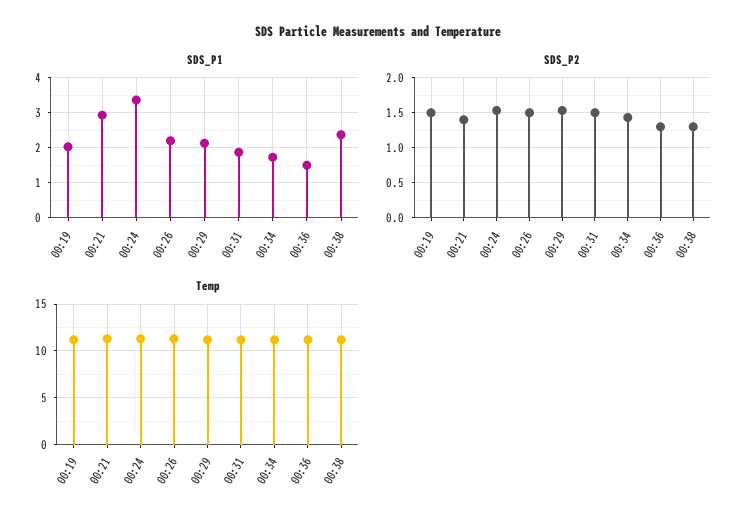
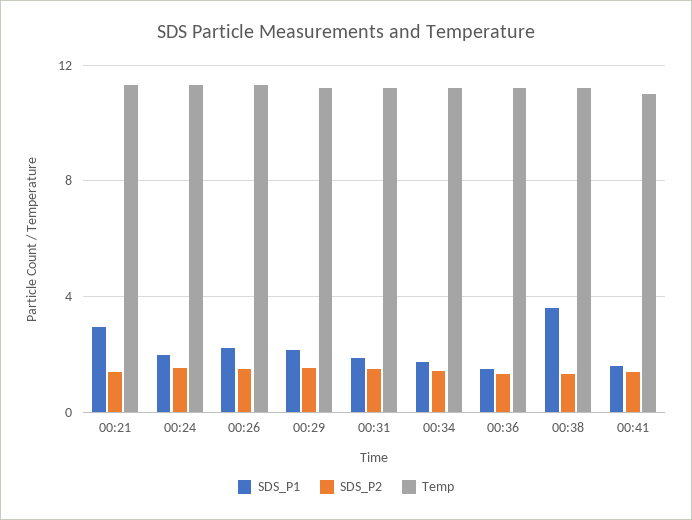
SDS_P1, 00:19: 2 -> none
SDS_P1, 00:24: 3.4 -> 2
SDS_P1, 00:38: 2.4 -> 3.5
SDS_P2, 00:19: 1.5 -> none
Temp, 00:19: 11 -> none
SDS_P1, 00:41: none -> 1.5
SDS_P2, 00:41: none -> 1.5
Temp, 00:41: none -> 11

